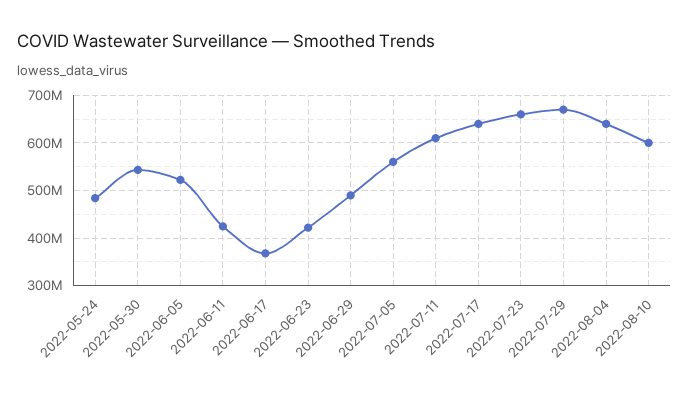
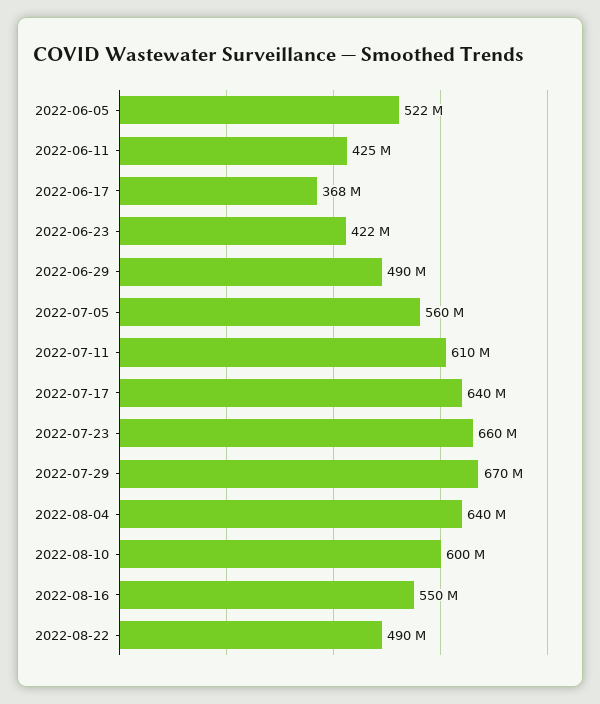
2022-05-24: 480000000 -> none
2022-05-30: 540000000 -> none
2022-08-16: none -> 550000000
2022-08-22: none -> 490000000

